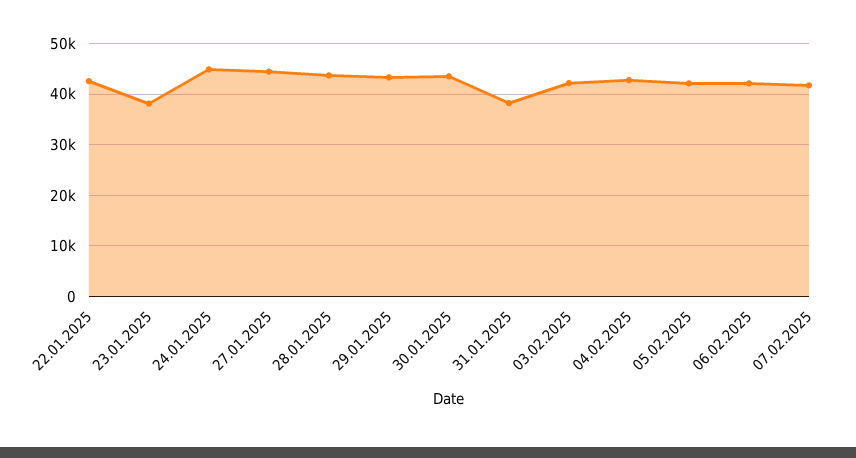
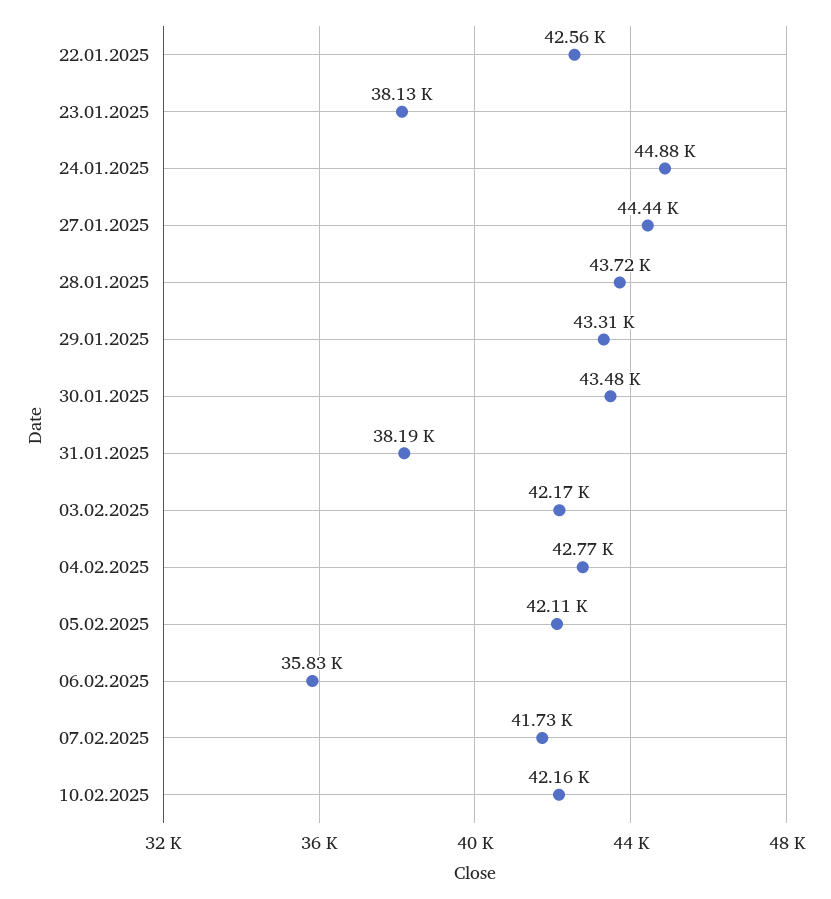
06.02.2025: 42000 -> 35830
10.02.2025: none -> 42160

